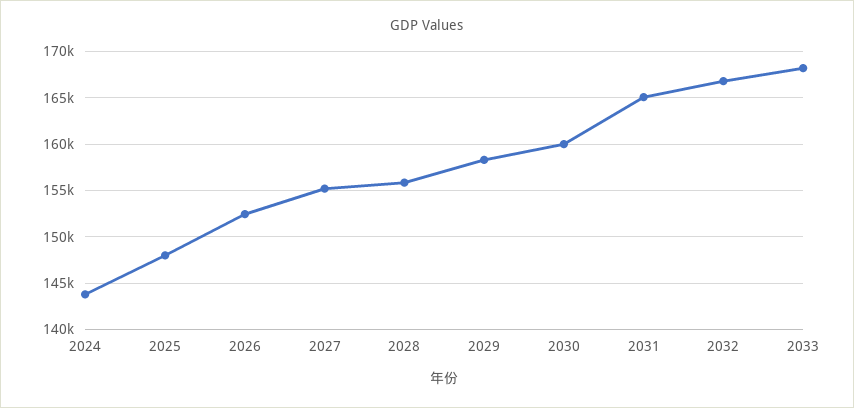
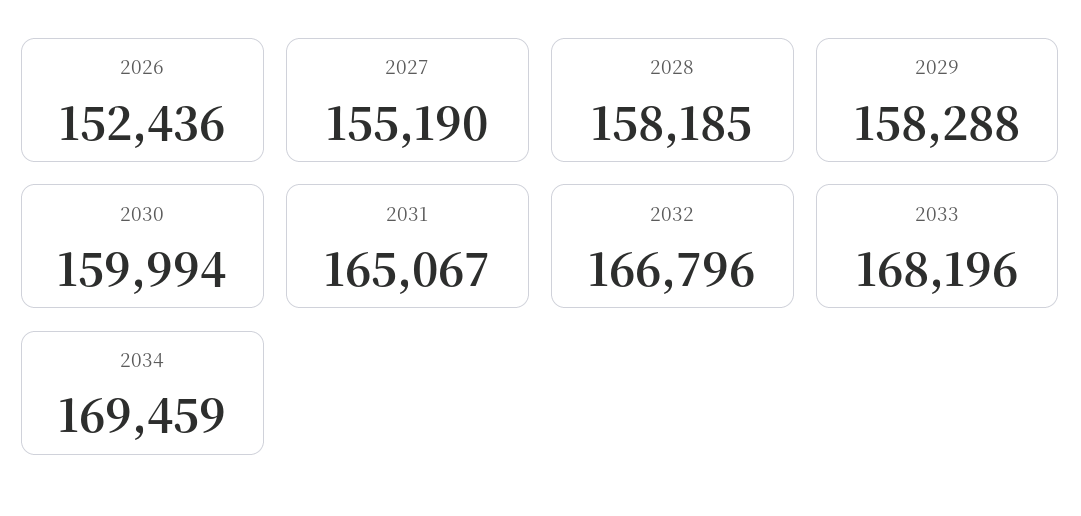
2024: 144000 -> none
2025: 148000 -> none
2028: 156000 -> 158185
2034: none -> 169459

